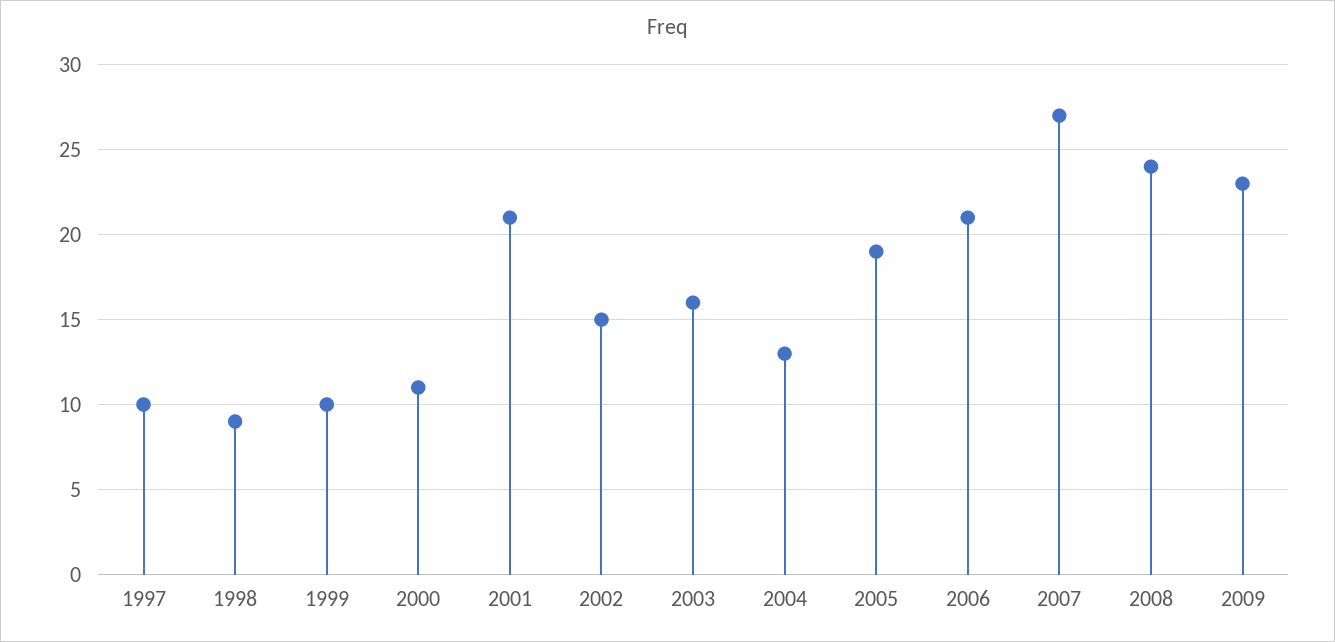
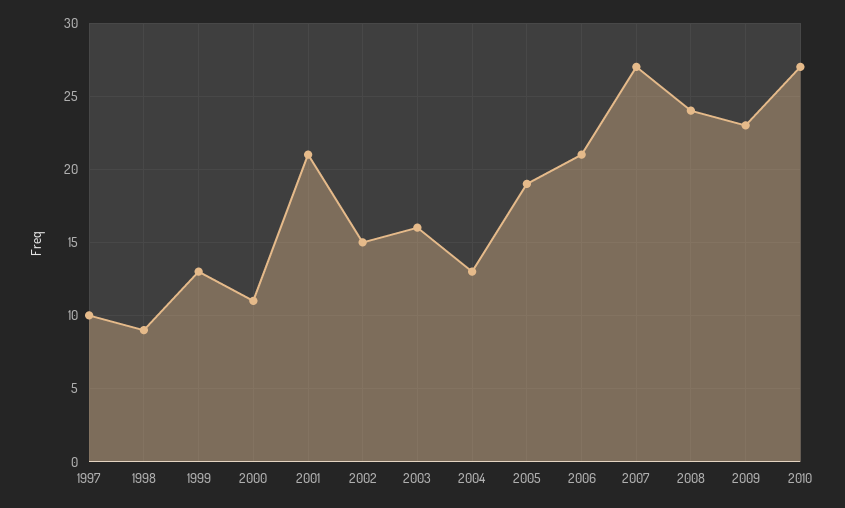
1999: 10 -> 13
2010: none -> 27

